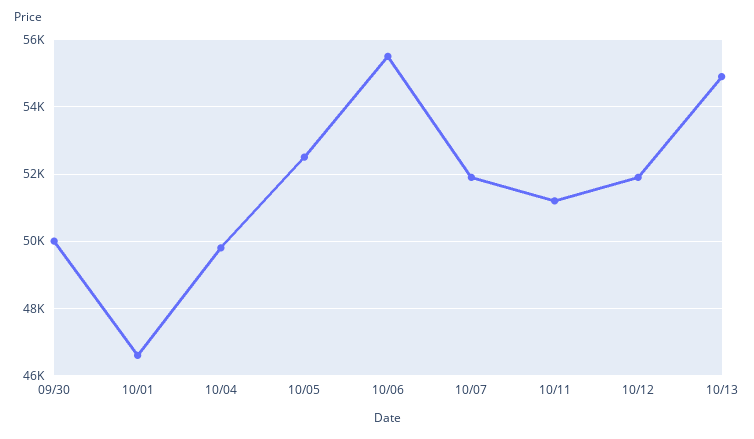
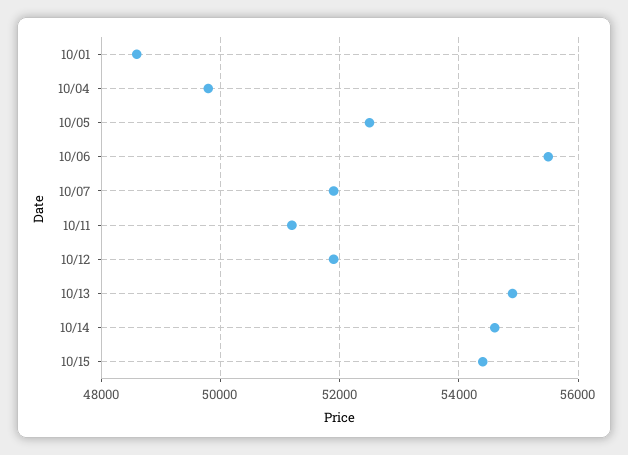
09/30: 50000 -> none
10/01: 46600 -> 48600
10/14: none -> 54600
10/15: none -> 54400

